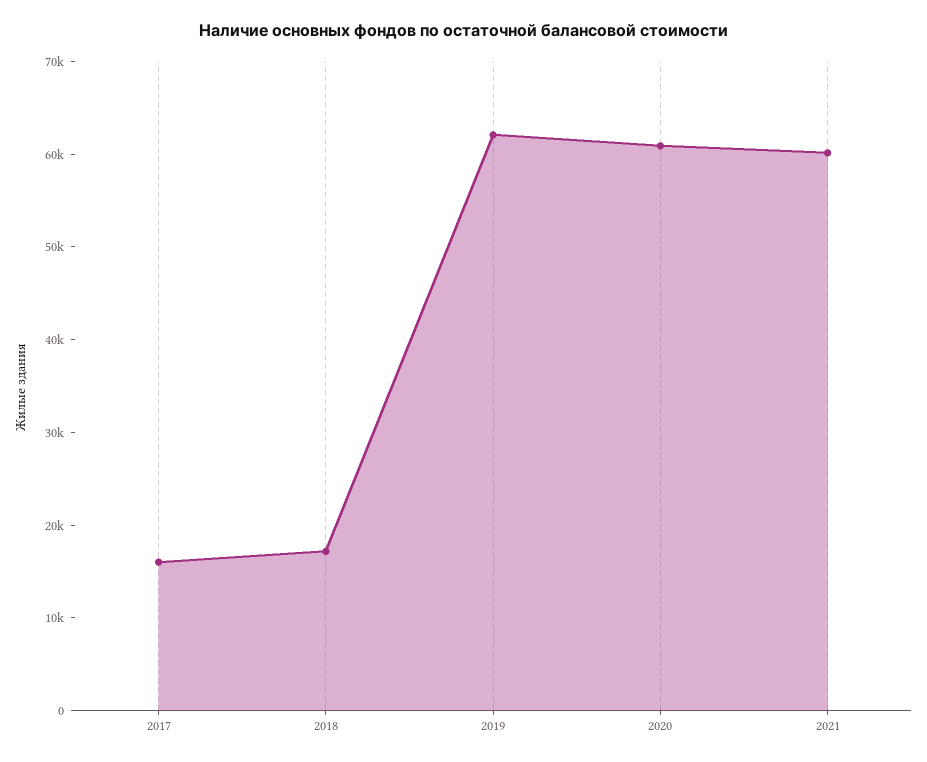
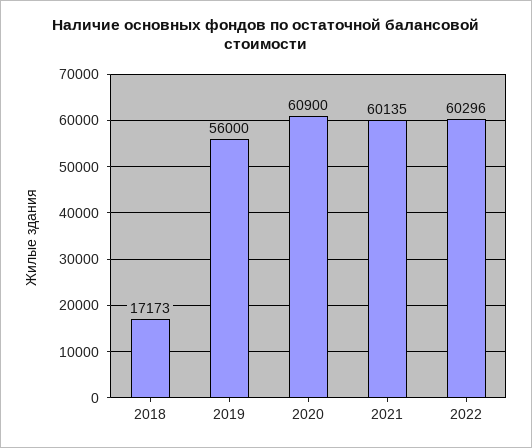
2017: 16000 -> none
2019: 62000 -> 56000
2022: none -> 60296

